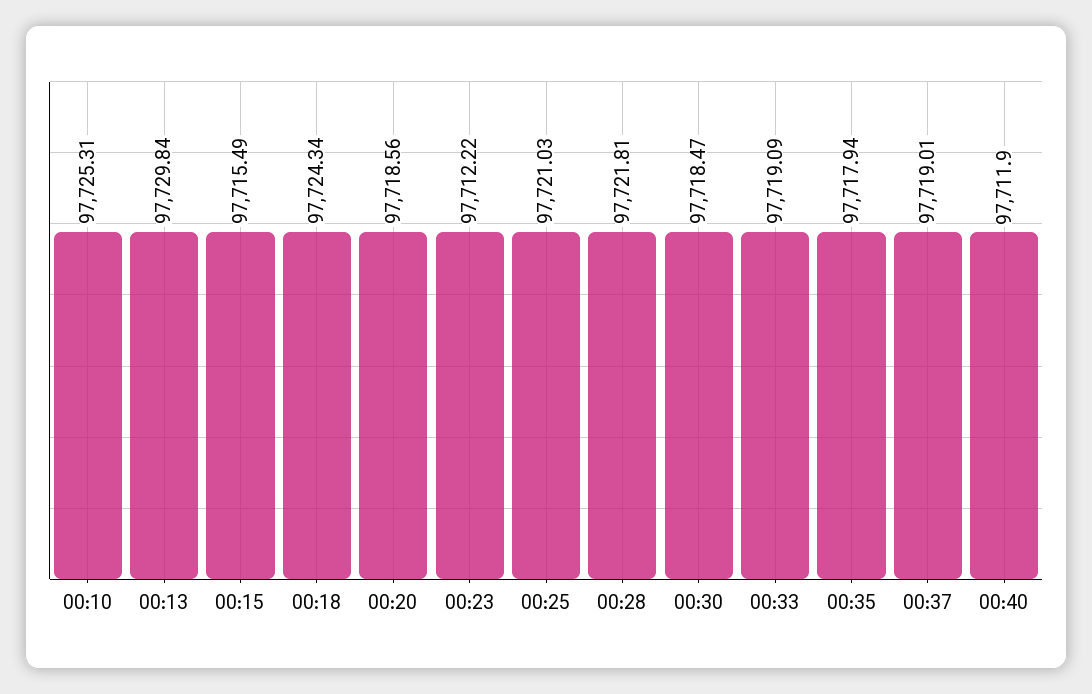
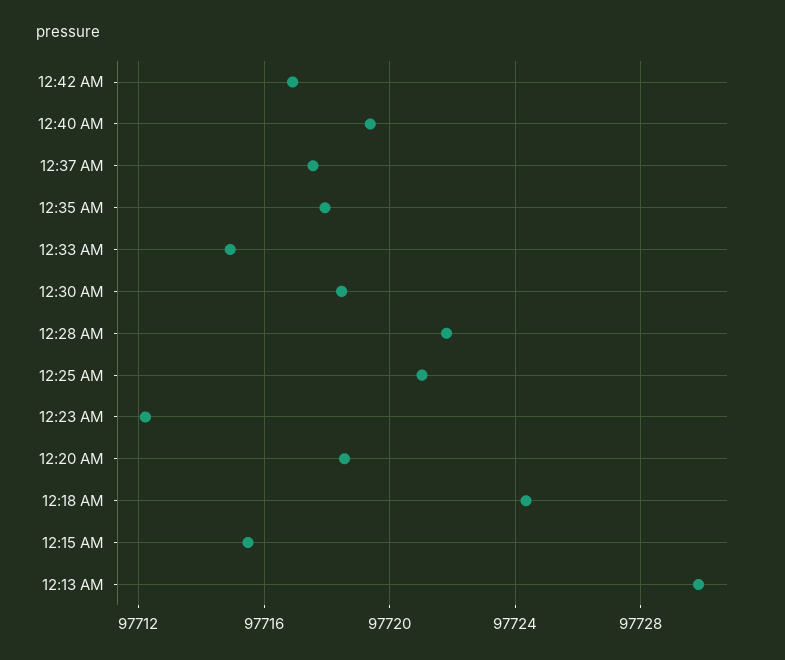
00:10: 97725.31 -> none
00:33: 97719.09 -> 97715
00:37: 97719.01 -> 97717.5
00:40: 97711.9 -> 97719.5
12:42 AM: none -> 97717

